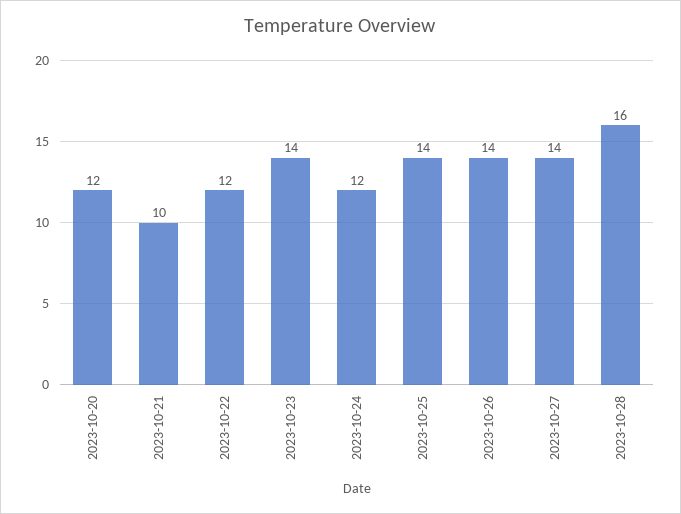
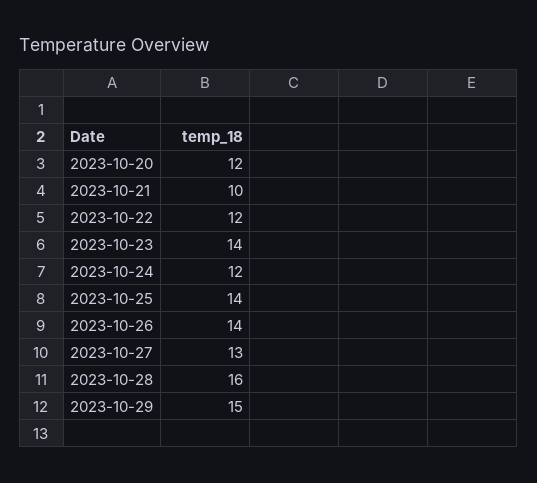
2023-10-27: 14 -> 13
2023-10-29: none -> 15

